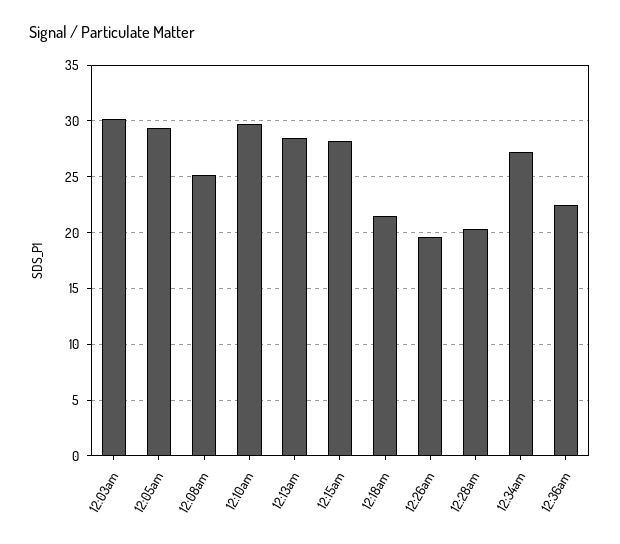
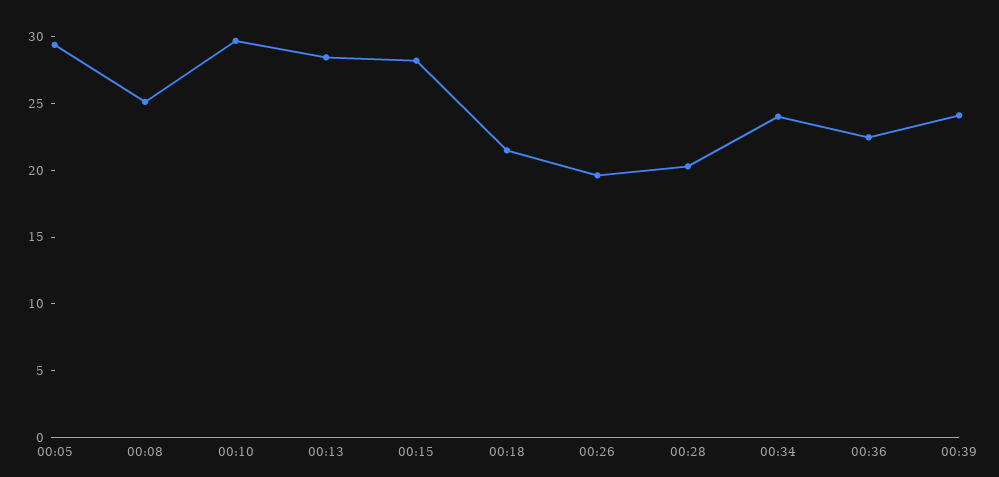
12:03am: 30 -> none
12:34am: 27 -> 24
00:39: none -> 24

